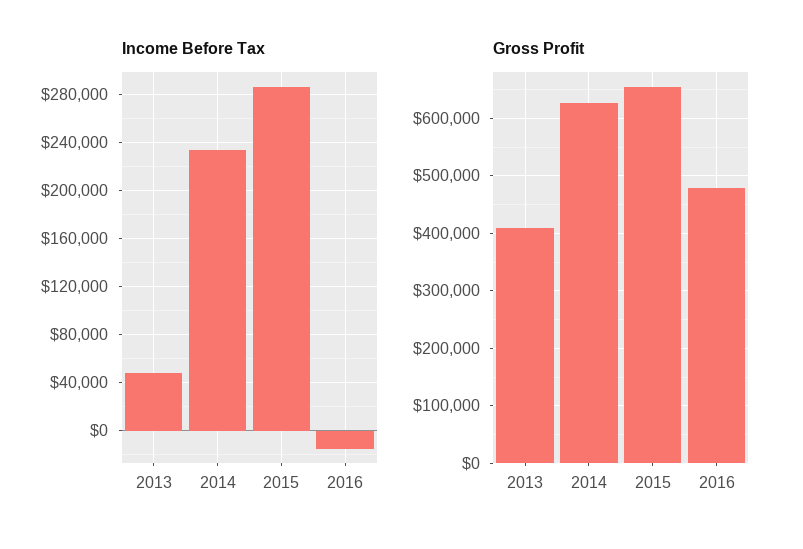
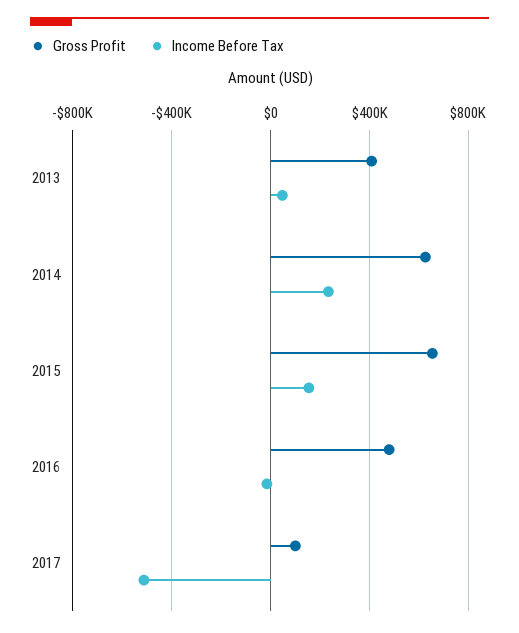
Income Before Tax, 2015: 285000 -> 150000
Gross Profit, 2017: none -> 100000
Income Before Tax, 2017: none -> -500000

